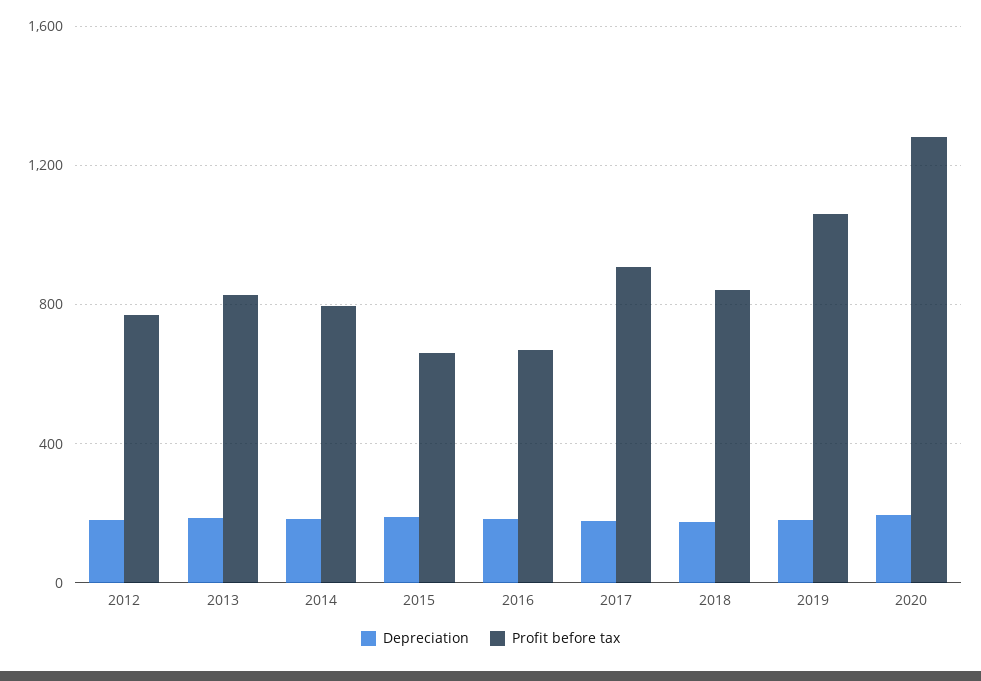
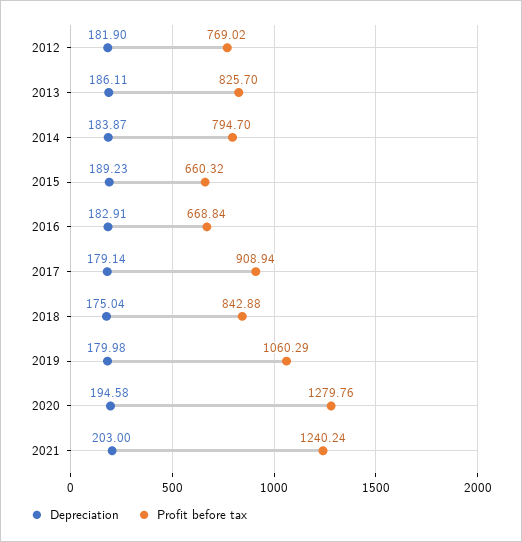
Depreciation, 2021: none -> 203
Profit before tax, 2021: none -> 1240.24

